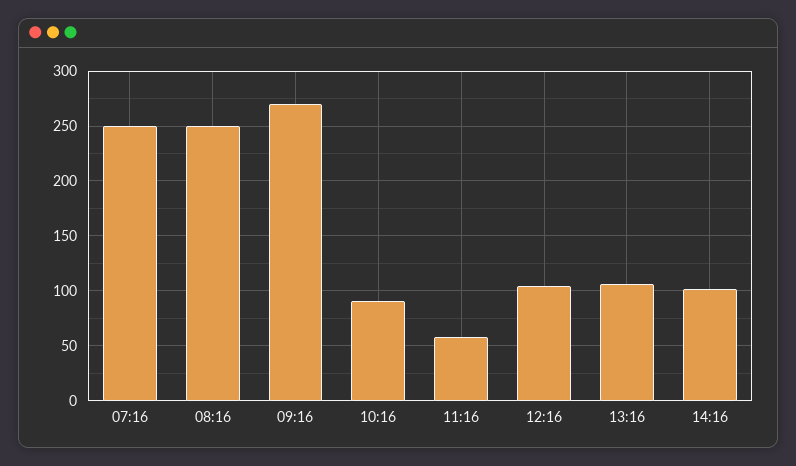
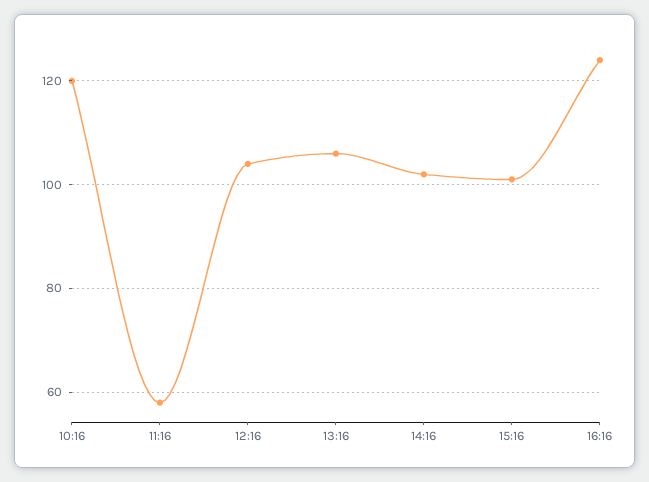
07:16: 250 -> none
08:16: 250 -> none
09:16: 270 -> none
10:16: 90 -> 120
15:16: none -> 100
16:16: none -> 125

